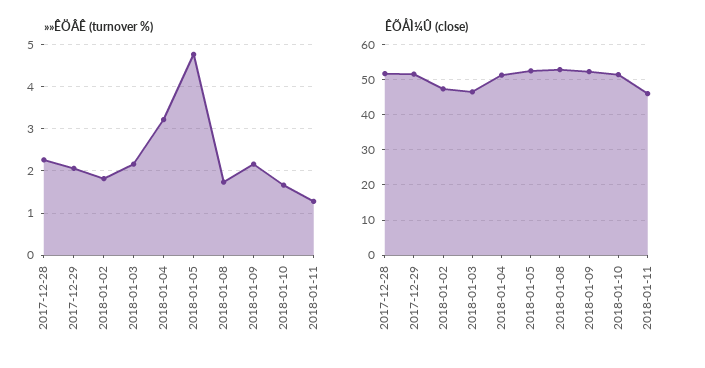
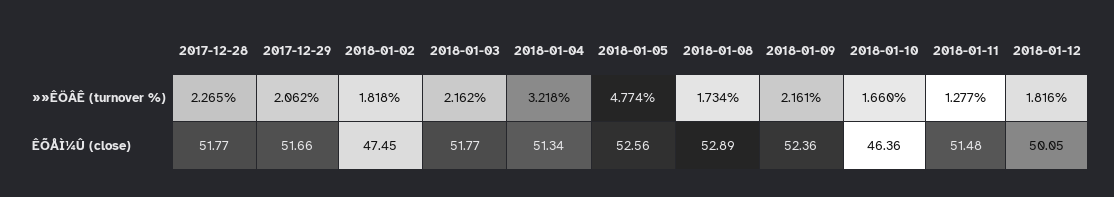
ÊÕÅÌ¼Û (close), 2018-01-03: 46 -> 51.77
ÊÕÅÌ¼Û (close), 2018-01-10: 52 -> 46.36
ÊÕÅÌ¼Û (close), 2018-01-11: 46 -> 51.48
»»ÊÖÂÊ (turnover %), 2018-01-12: none -> 1.816
ÊÕÅÌ¼Û (close), 2018-01-12: none -> 50.05

